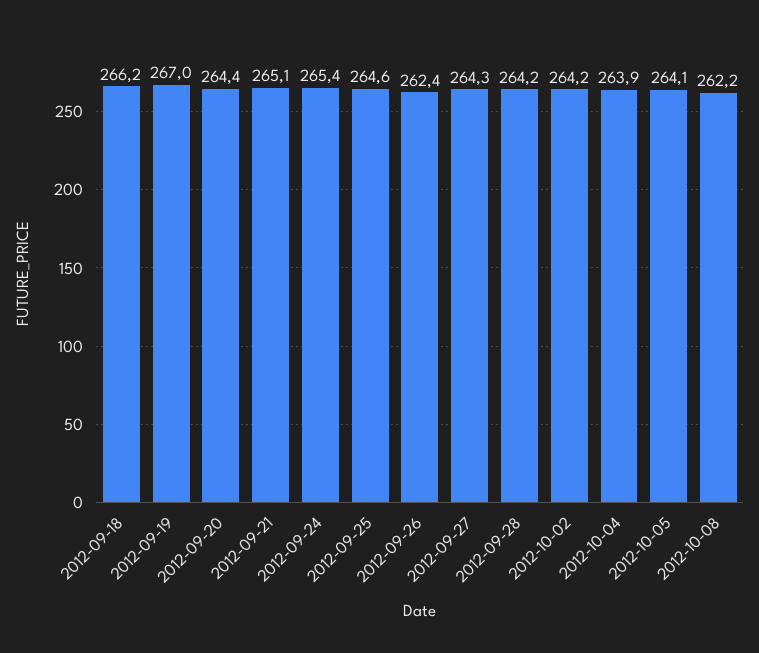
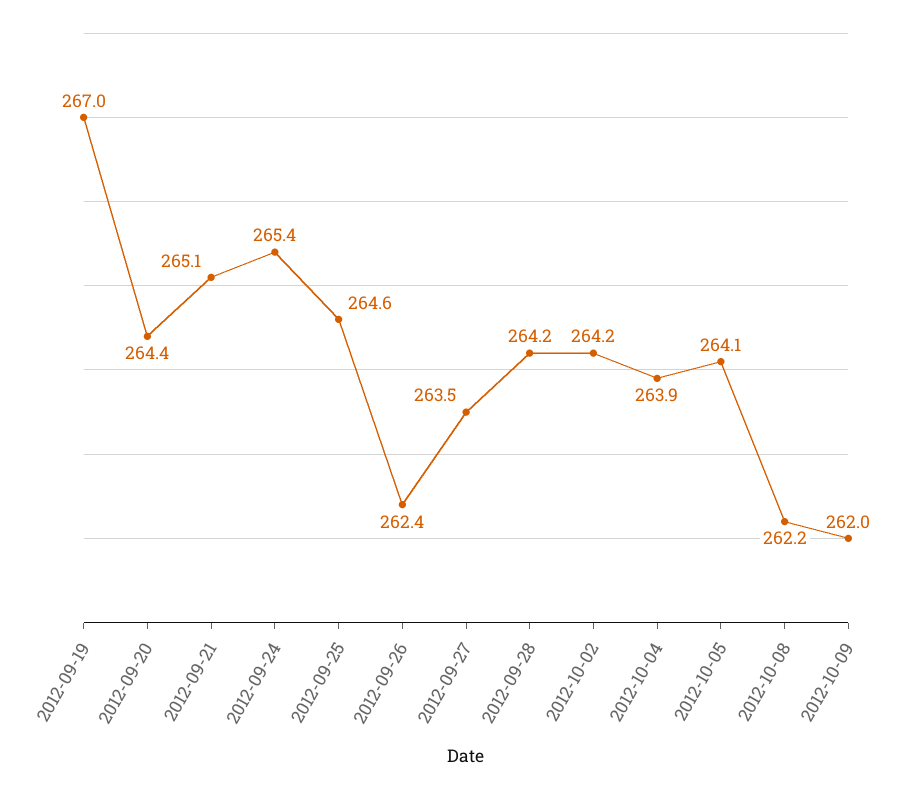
2012-09-18: 266.2 -> none
2012-09-27: 264.3 -> 263.5
2012-10-09: none -> 262

